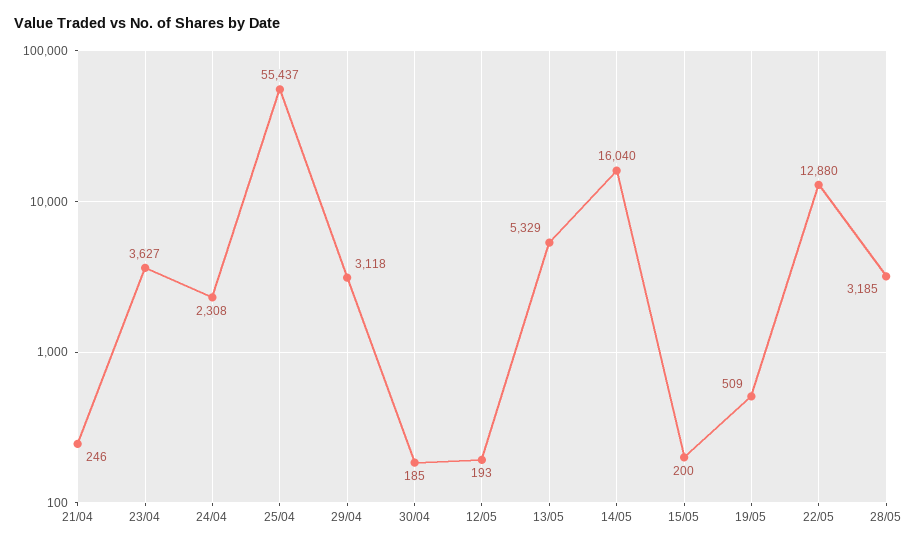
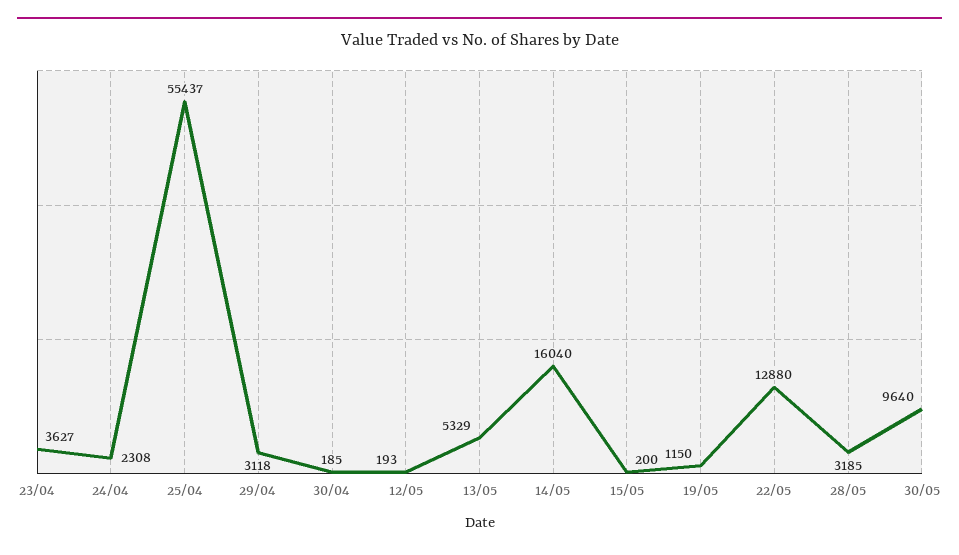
21/04: 246 -> none
19/05: 509 -> 1150
30/05: none -> 9640

